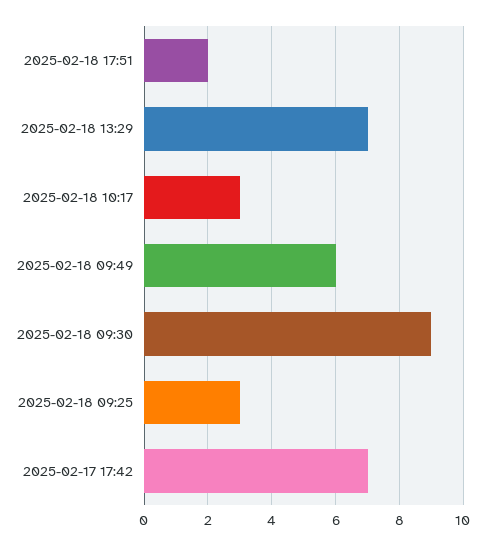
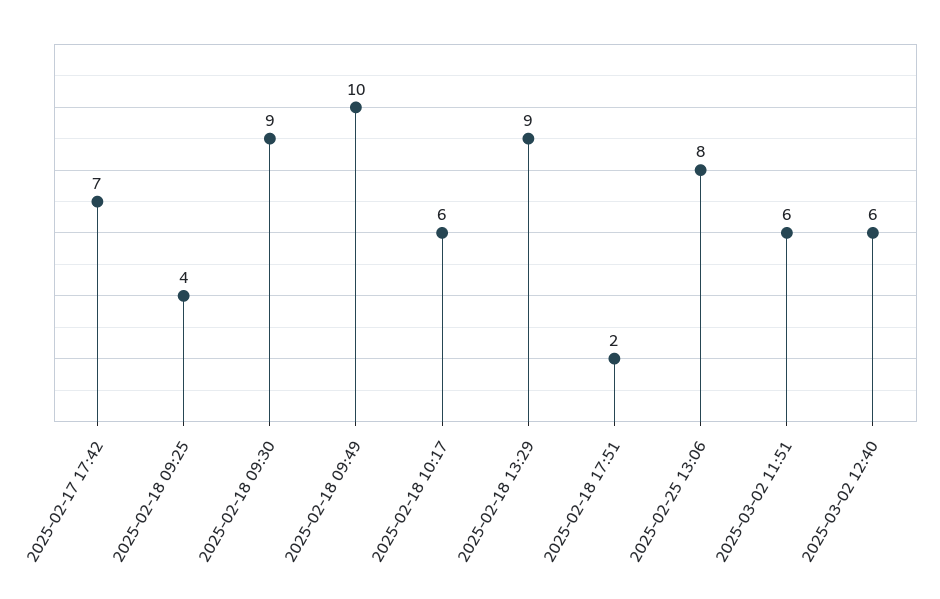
2025-02-18 13:29: 7 -> 9
2025-02-18 10:17: 3 -> 6
2025-02-18 09:49: 6 -> 10
2025-02-18 09:25: 3 -> 4
2025-02-25 13:06: none -> 8
2025-03-02 11:51: none -> 6
2025-03-02 12:40: none -> 6

